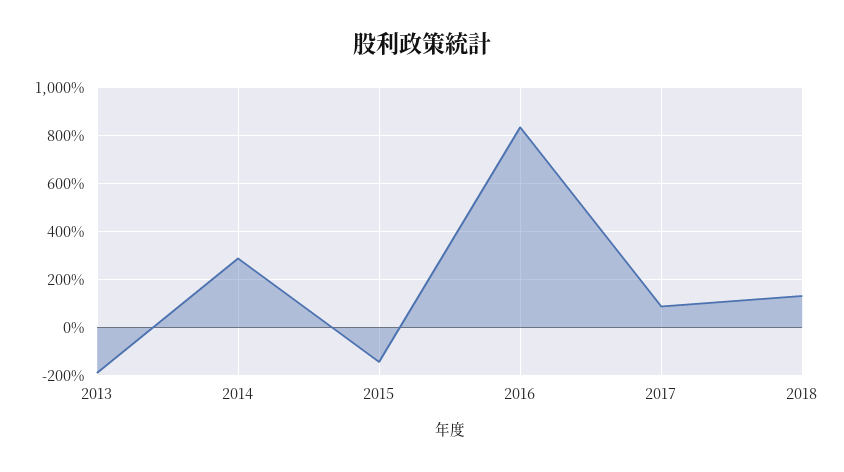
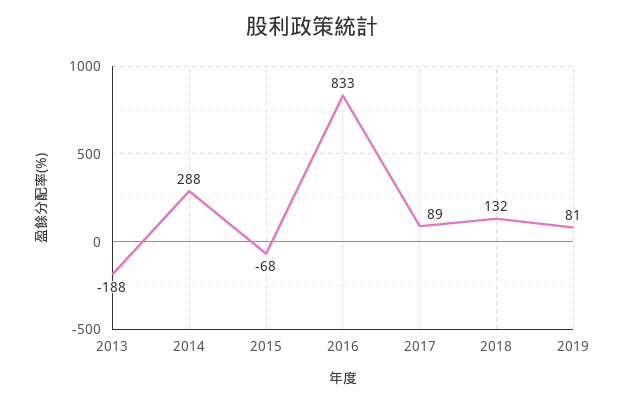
2015: -150 -> -68
2019: none -> 81

